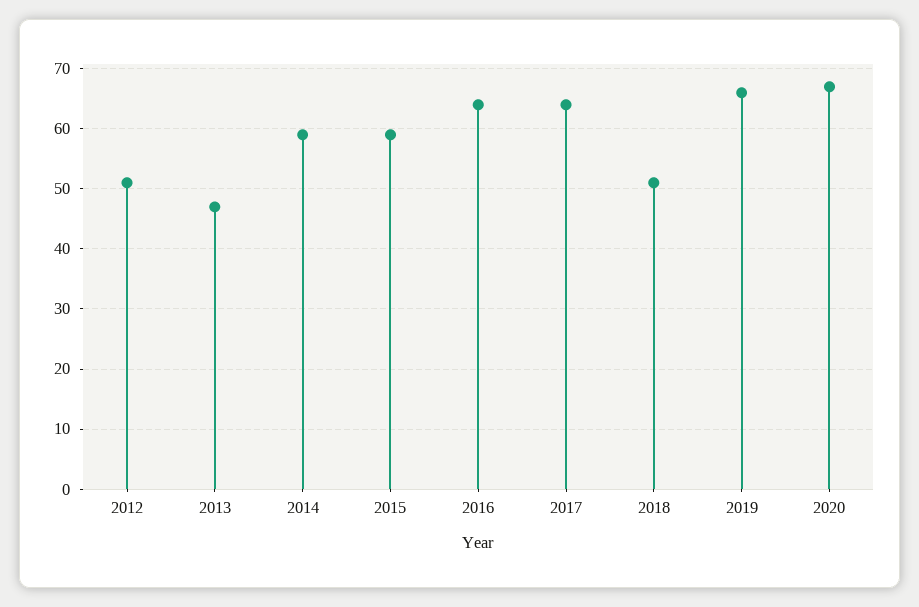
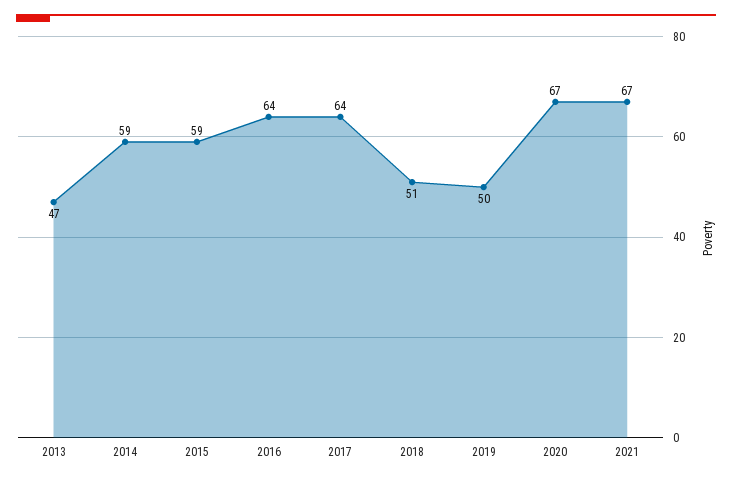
2012: 51 -> none
2019: 66 -> 50
2021: none -> 67

